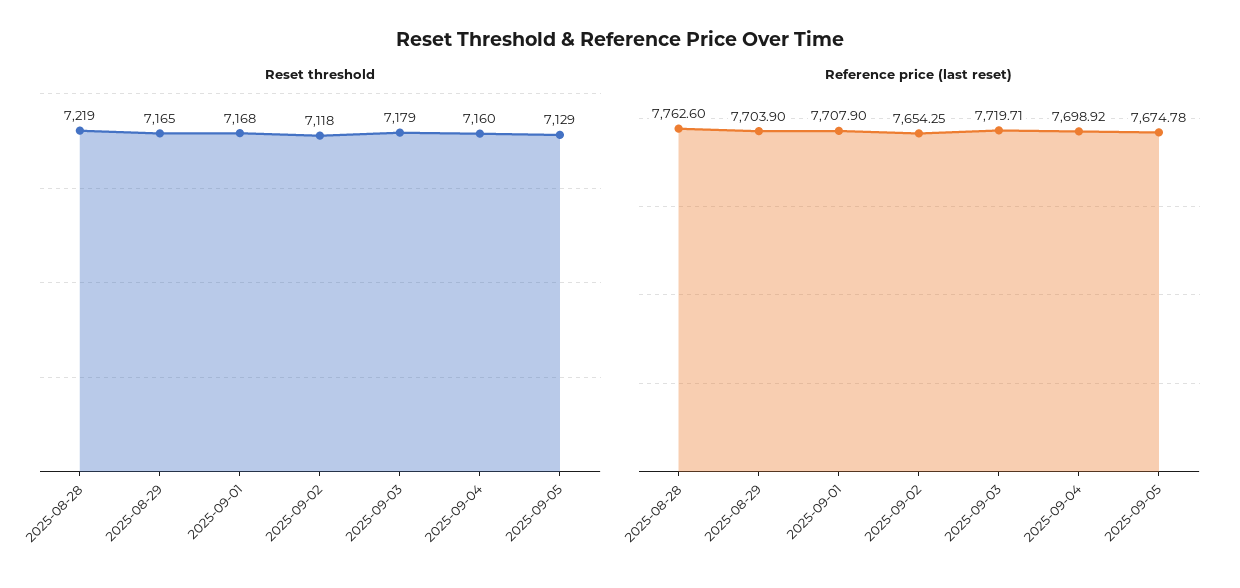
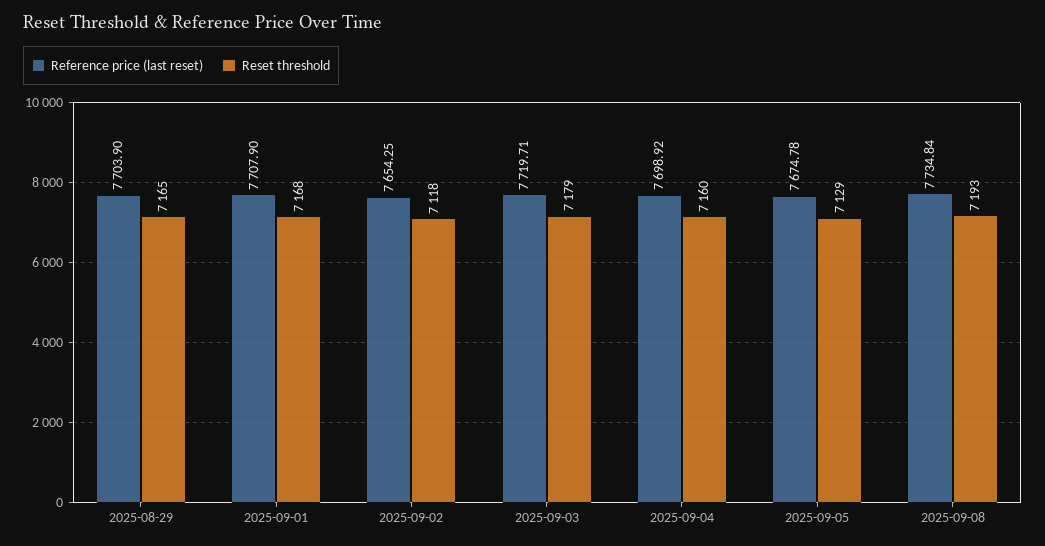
Reset threshold, 2025-08-28: 7219 -> none
Reference price (last reset), 2025-08-28: 7762.6 -> none
Reference price (last reset), 2025-09-08: none -> 7734.84
Reset threshold, 2025-09-08: none -> 7193

